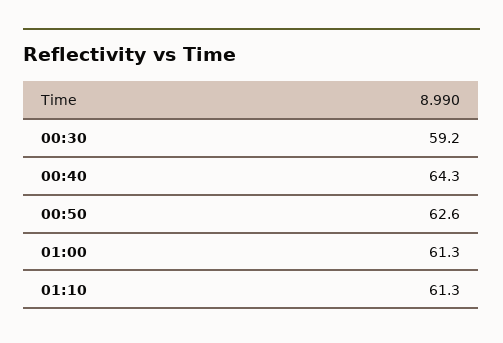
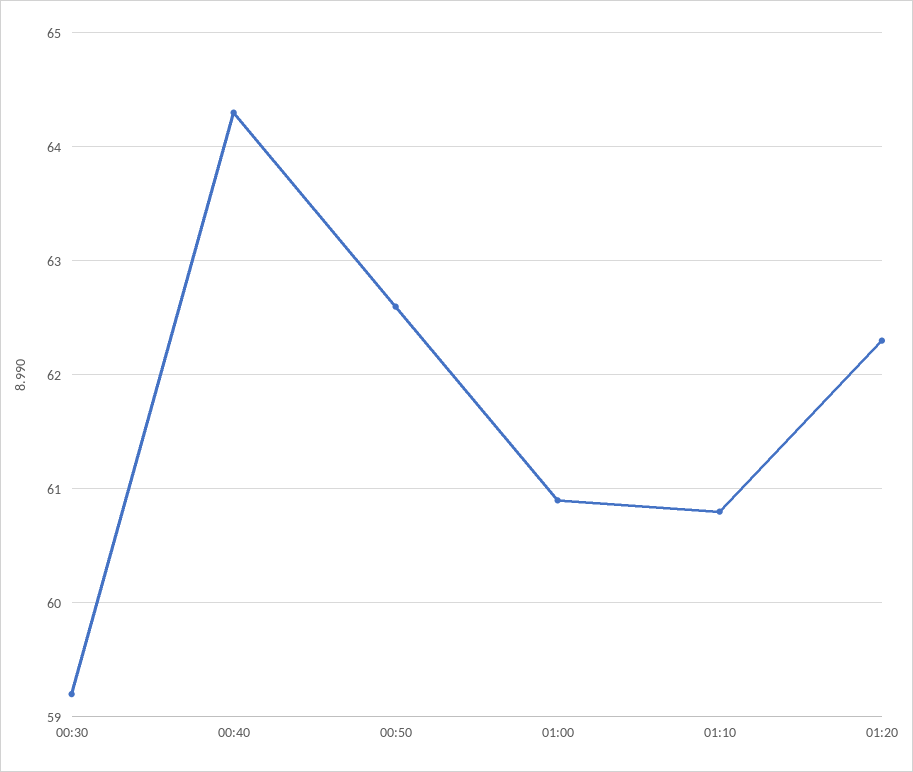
01:00: 61.3 -> 60.9
01:10: 61.3 -> 60.8
01:20: none -> 62.3

